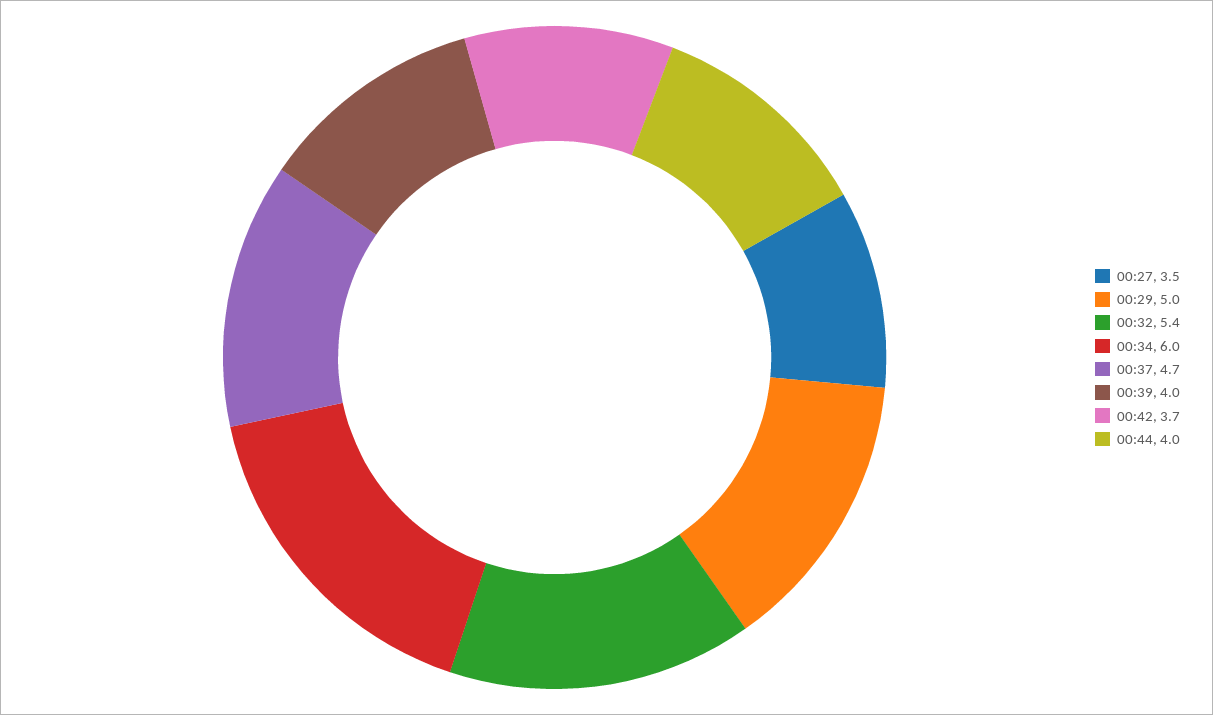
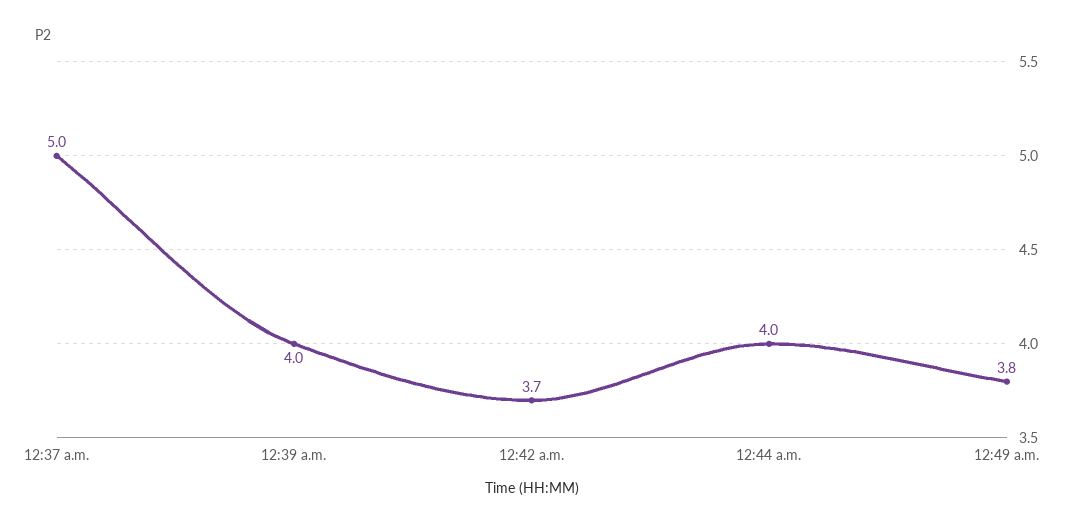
00:27: 3.5 -> none
00:29: 5 -> none
00:32: 5.4 -> none
00:34: 6 -> none
00:37: 4.7 -> 5
12:49 a.m.: none -> 3.8

